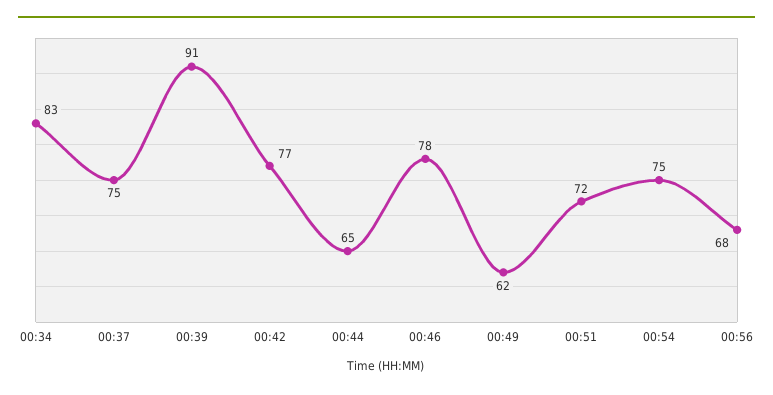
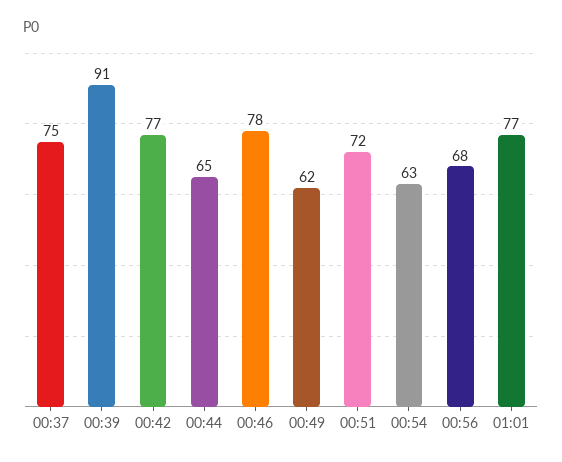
00:34: 83 -> none
00:54: 75 -> 63
01:01: none -> 77

